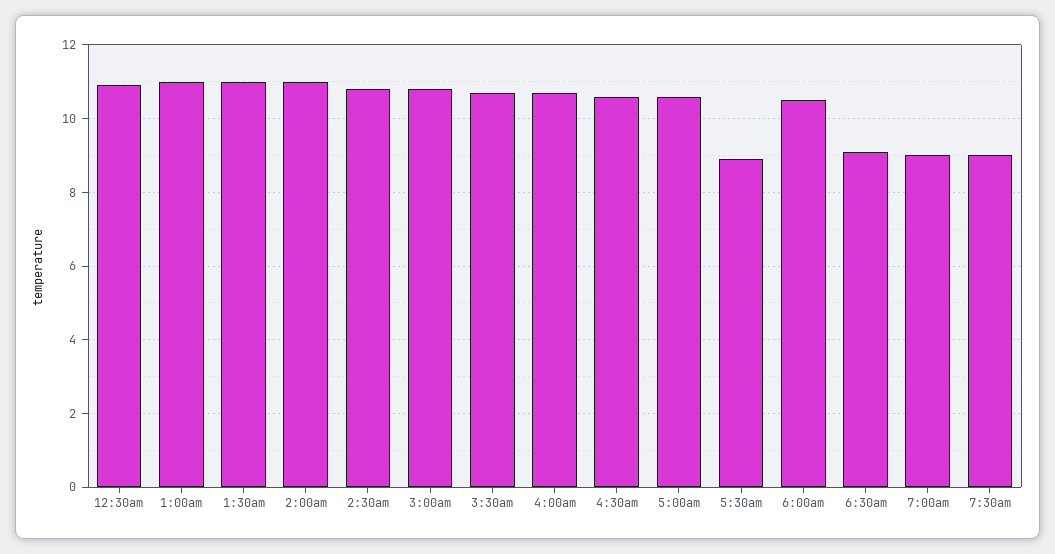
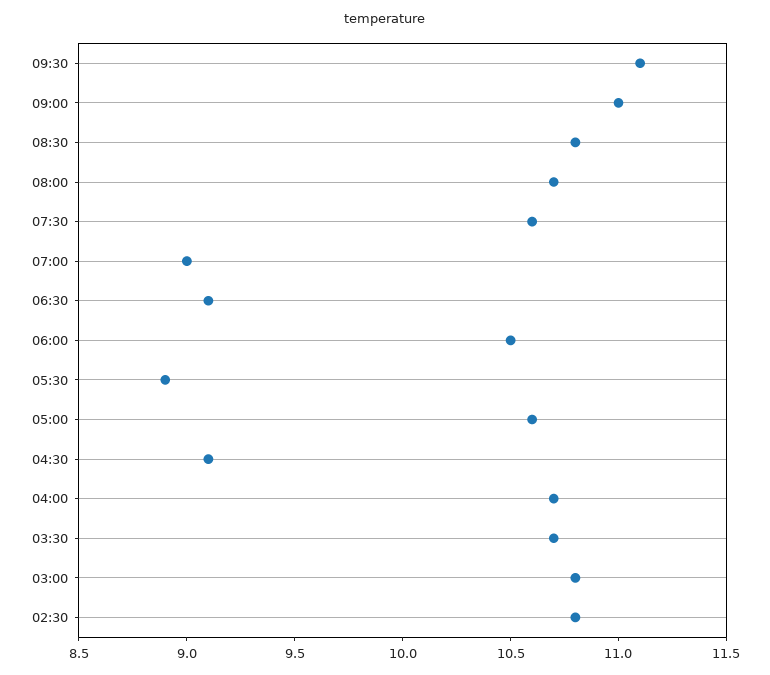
12:30am: 11 -> none
1:00am: 11 -> none
1:30am: 11 -> none
2:00am: 11 -> none
4:30am: 10.5 -> 9.1
7:30am: 9 -> 10.6
09:30: none -> 11.1
09:00: none -> 11
08:30: none -> 10.8
08:00: none -> 10.7

